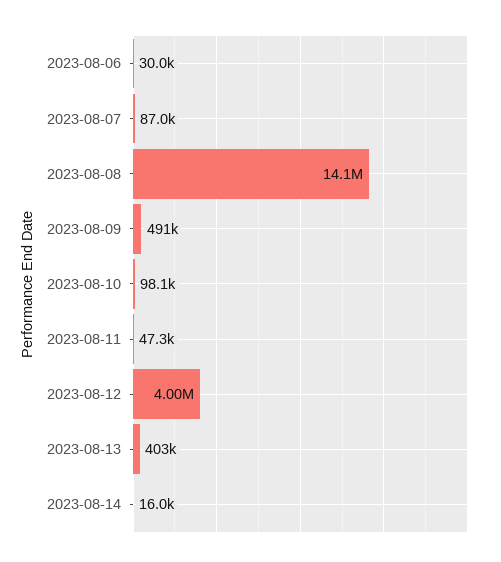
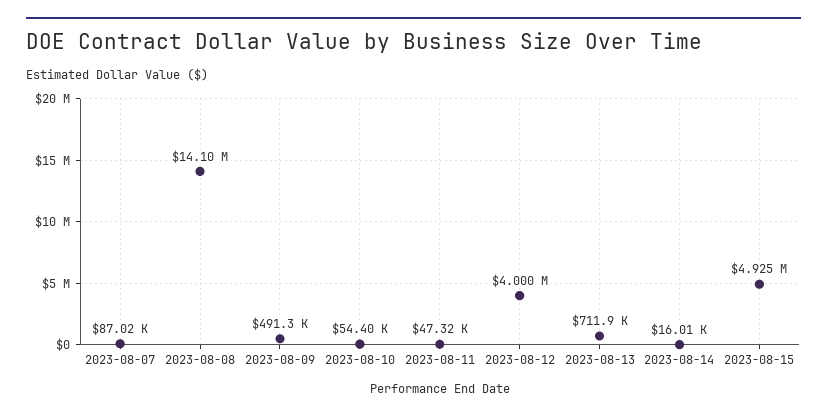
2023-08-06: 30000 -> none
2023-08-10: 98100 -> 54400
2023-08-13: 403000 -> 711900
2023-08-15: none -> 4925000

